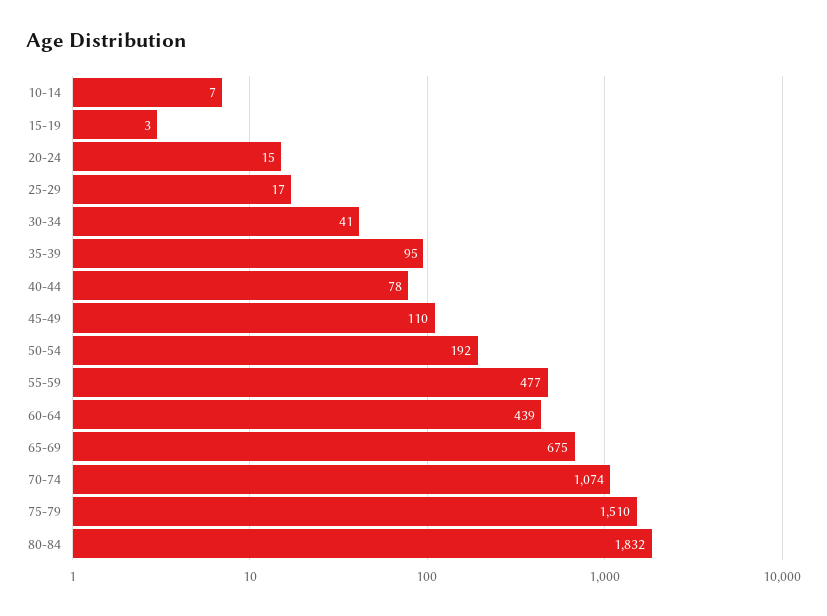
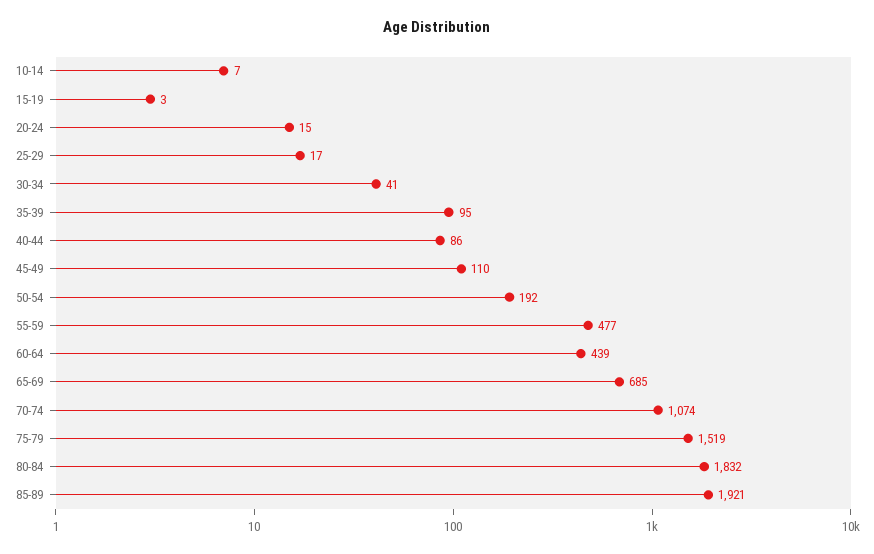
40-44: 78 -> 86
65-69: 675 -> 685
75-79: 1510 -> 1519
85-89: none -> 1921

